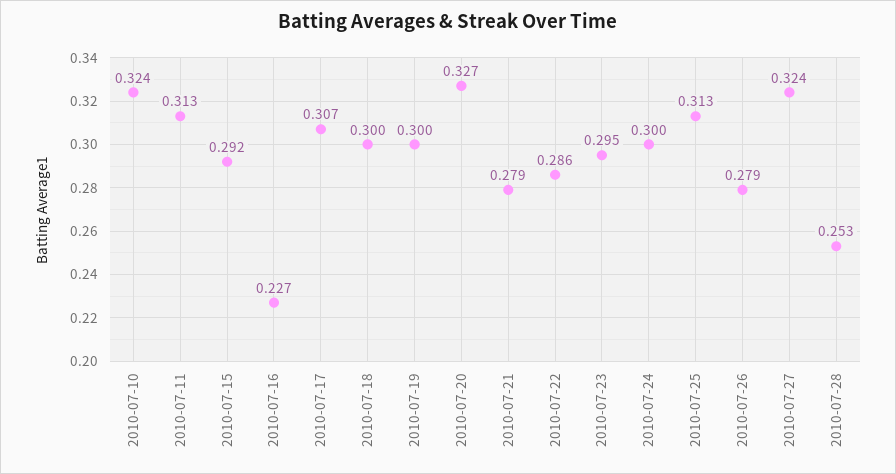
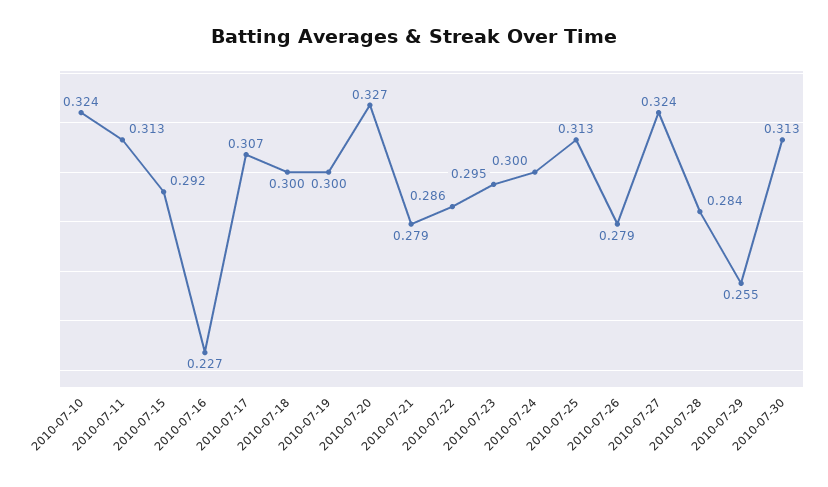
2010-07-28: 0.253 -> 0.284
2010-07-29: none -> 0.255
2010-07-30: none -> 0.313

